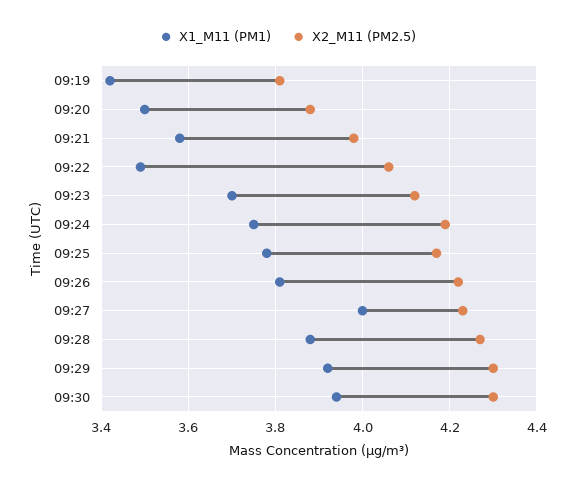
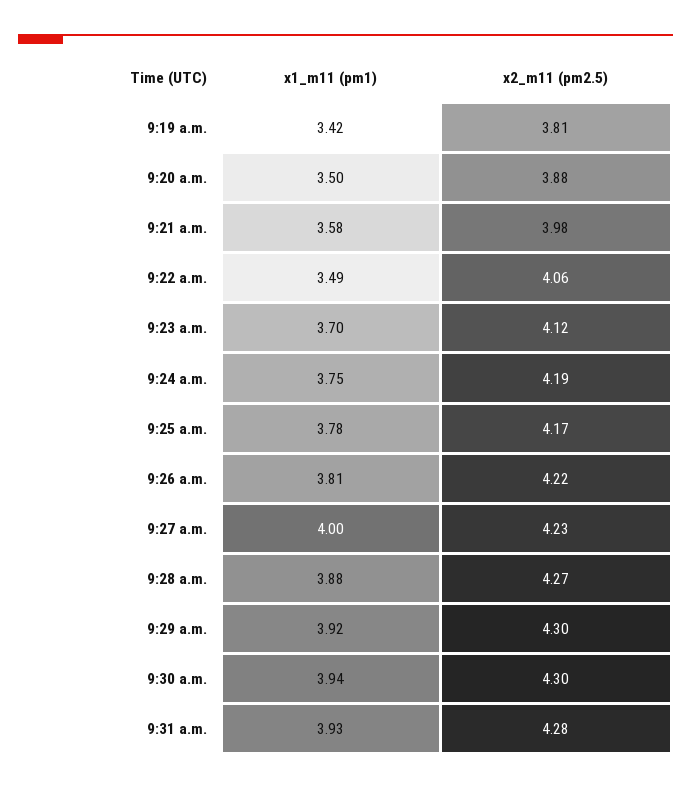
X1_M11 (PM1), 9:31 a.m.: none -> 3.93
X2_M11 (PM2.5), 9:31 a.m.: none -> 4.28

